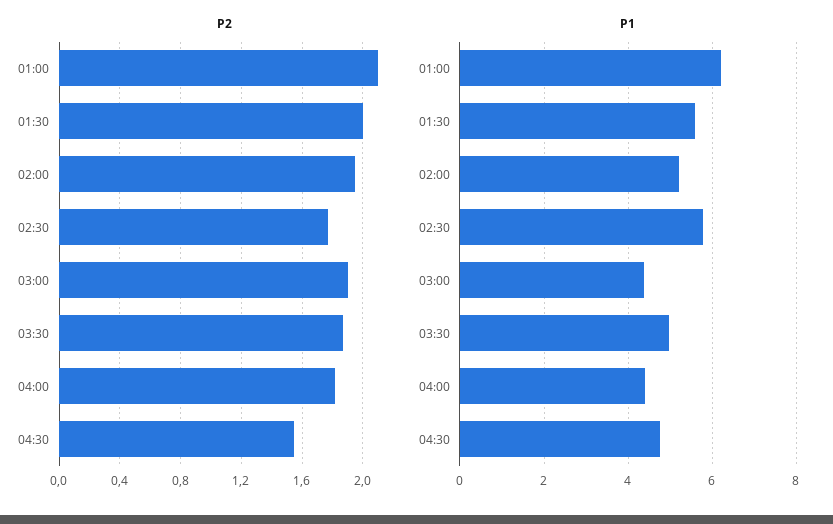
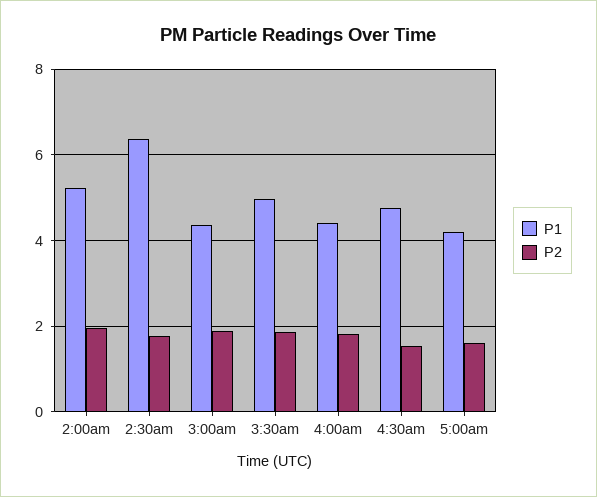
P2, 01:00: 2.1 -> none
P2, 01:30: 2 -> none
P1, 01:00: 6.2 -> none
P1, 01:30: 5.6 -> none
P1, 02:30: 5.8 -> 6.4
P1, 5:00am: none -> 4.2
P2, 5:00am: none -> 1.6

